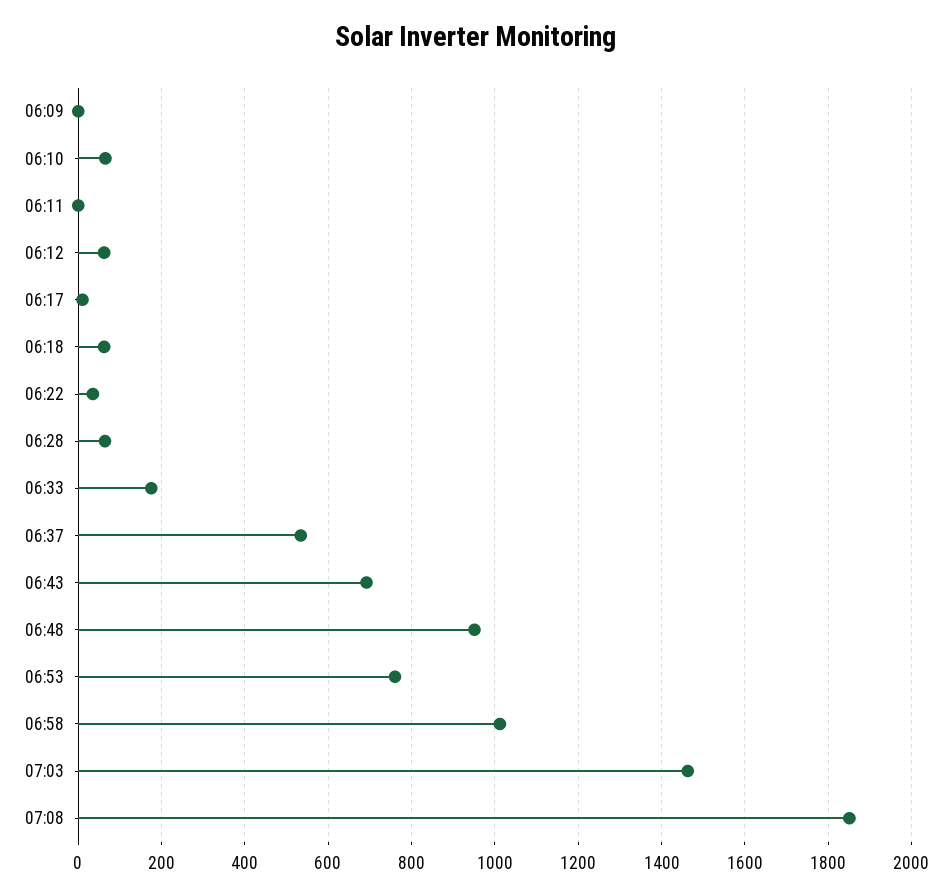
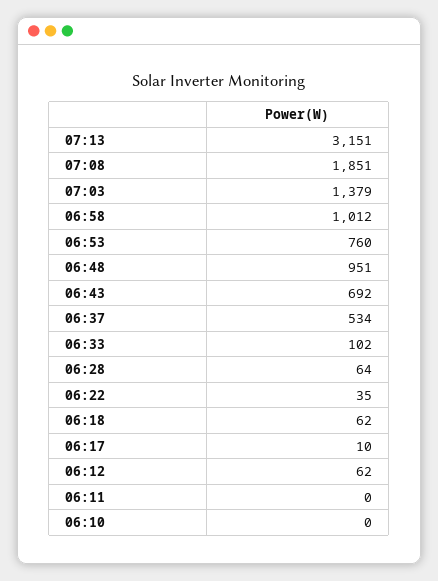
06:09: 0 -> none
06:10: 60 -> 0
06:33: 180 -> 102
07:03: 1460 -> 1379
07:13: none -> 3151

